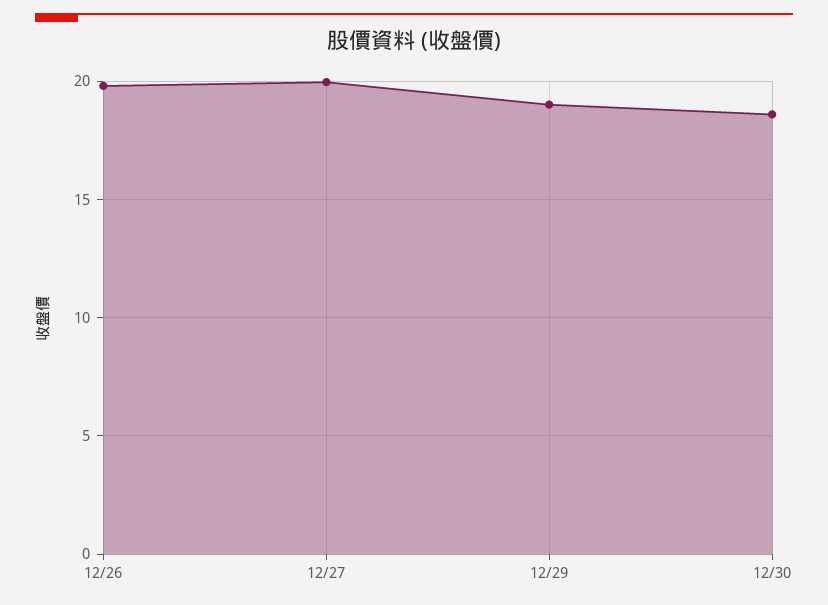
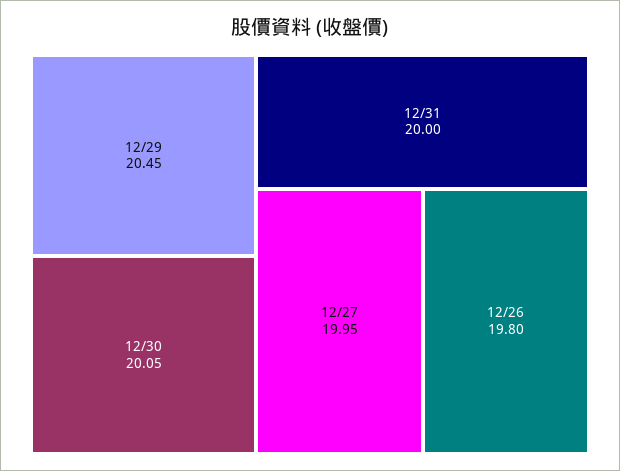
12/29: 19 -> 20.45
12/30: 18.5 -> 20.05
12/31: none -> 20

